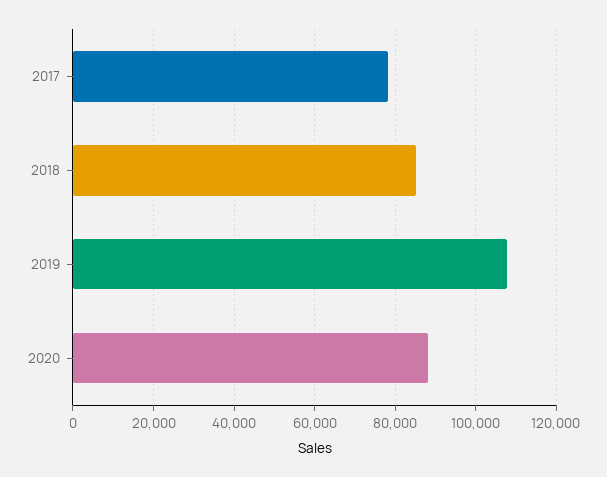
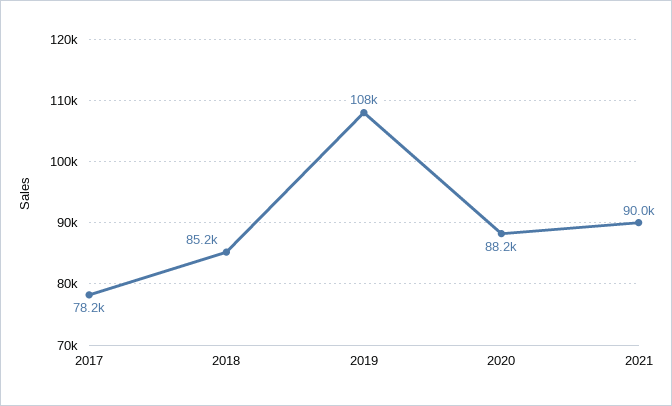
2021: none -> 90000

